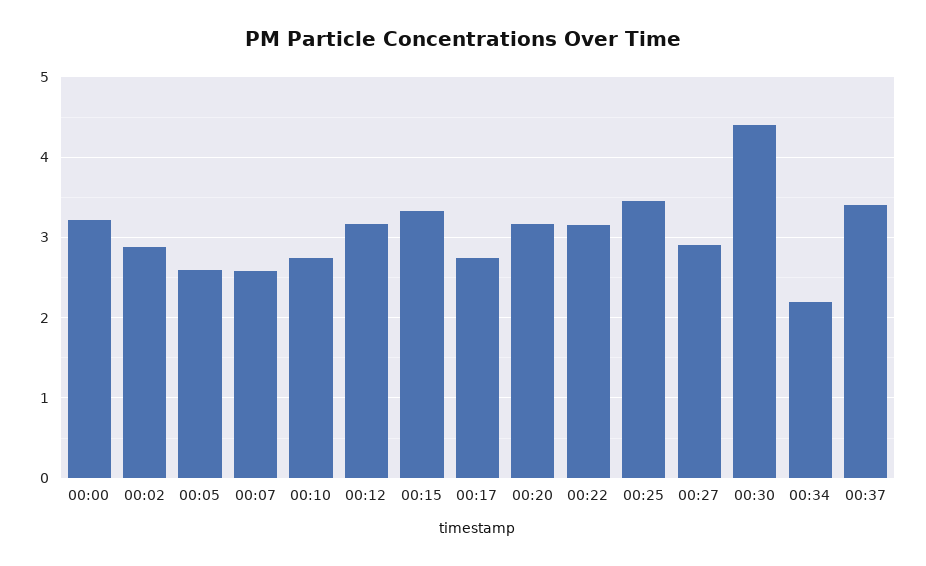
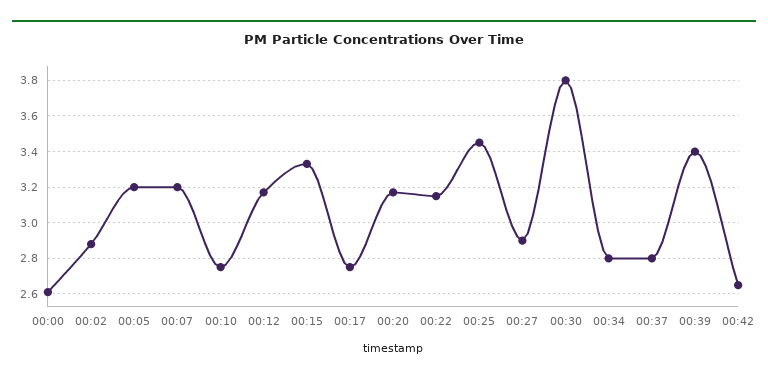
00:00: 3.2 -> 2.6
00:05: 2.6 -> 3.2
00:07: 2.6 -> 3.2
00:30: 4.4 -> 3.8
00:34: 2.2 -> 2.8
00:37: 3.4 -> 2.8
00:39: none -> 3.4
00:42: none -> 2.65

